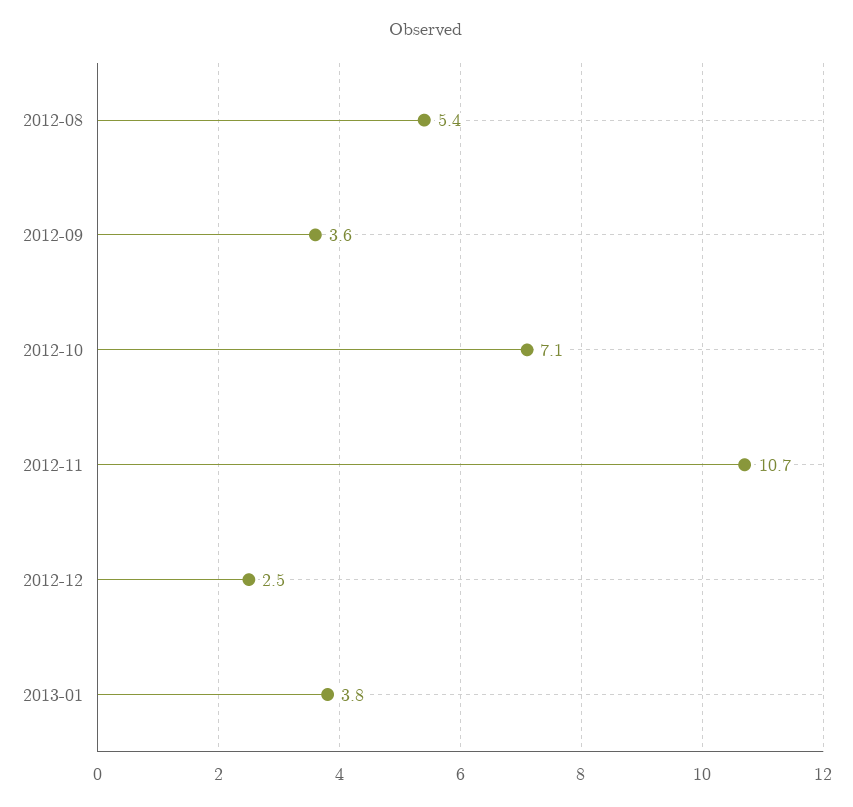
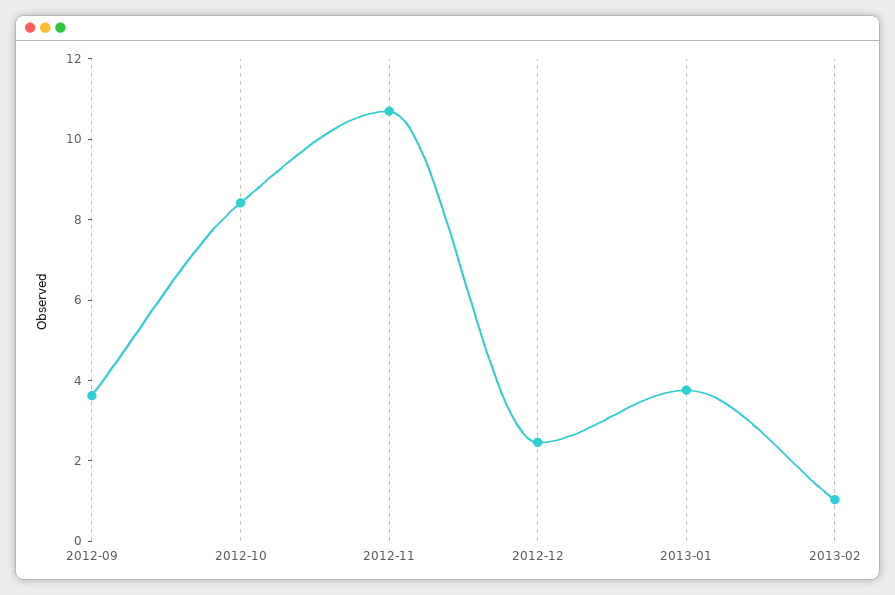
2012-08: 5.4 -> none
2012-10: 7.1 -> 8.5
2013-02: none -> 1

